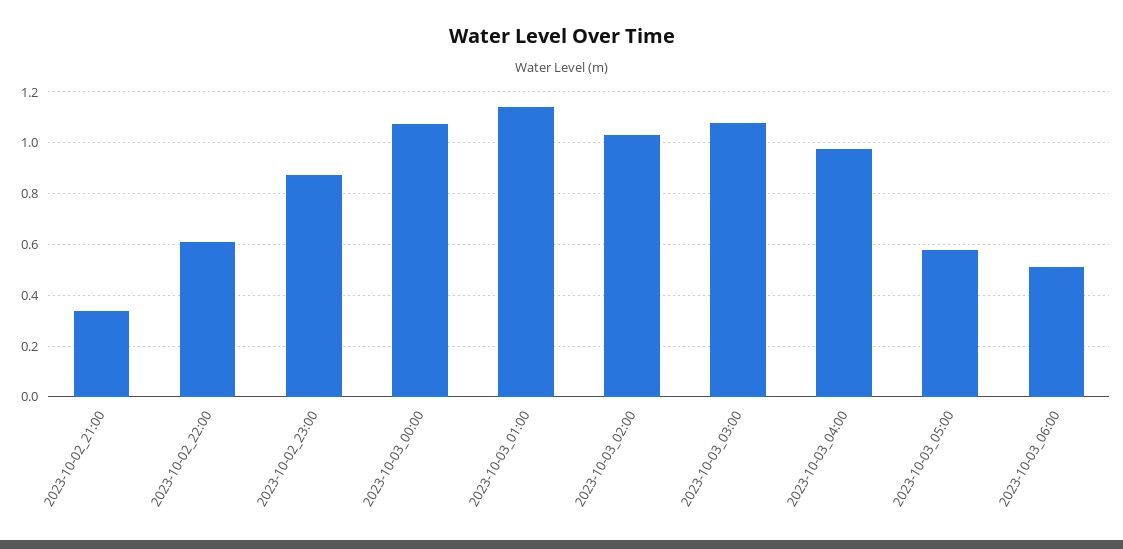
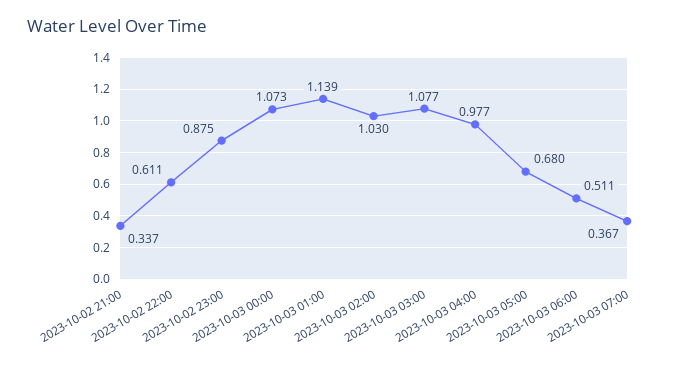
2023-10-03_05:00: 0.575 -> 0.68
2023-10-03 07:00: none -> 0.367

